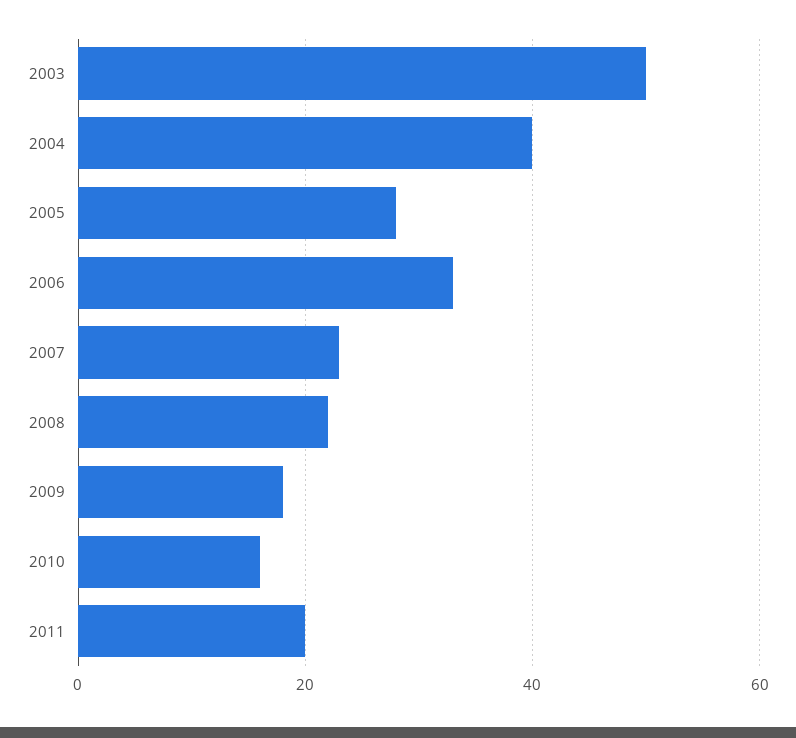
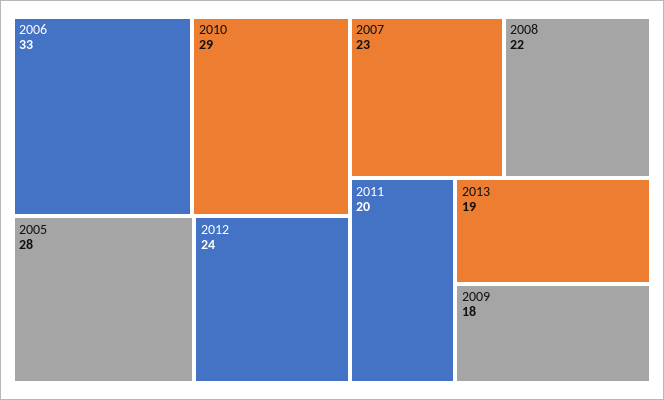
2003: 50 -> none
2004: 40 -> none
2010: 15 -> 29
2012: none -> 24
2013: none -> 19

